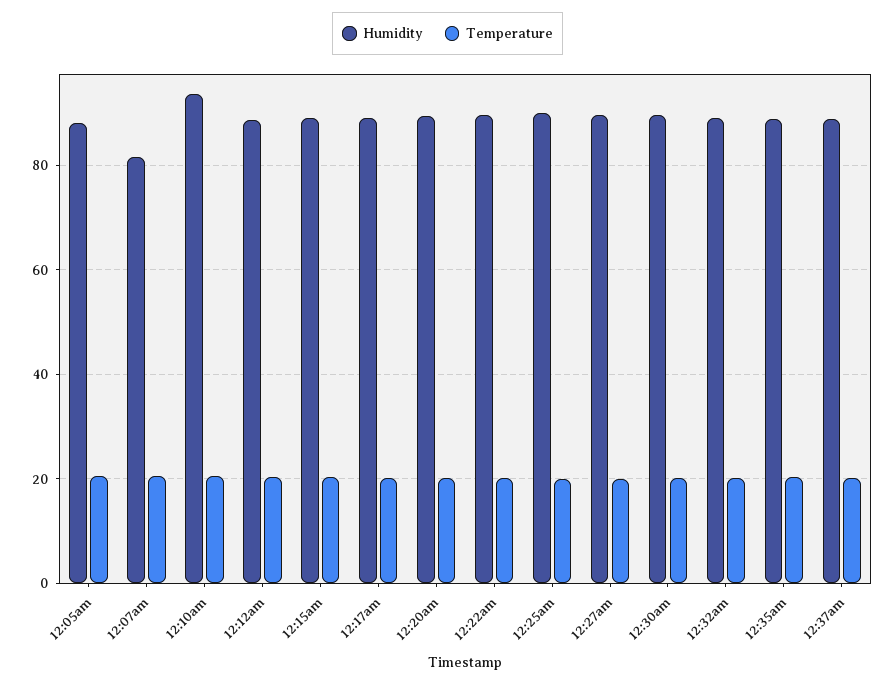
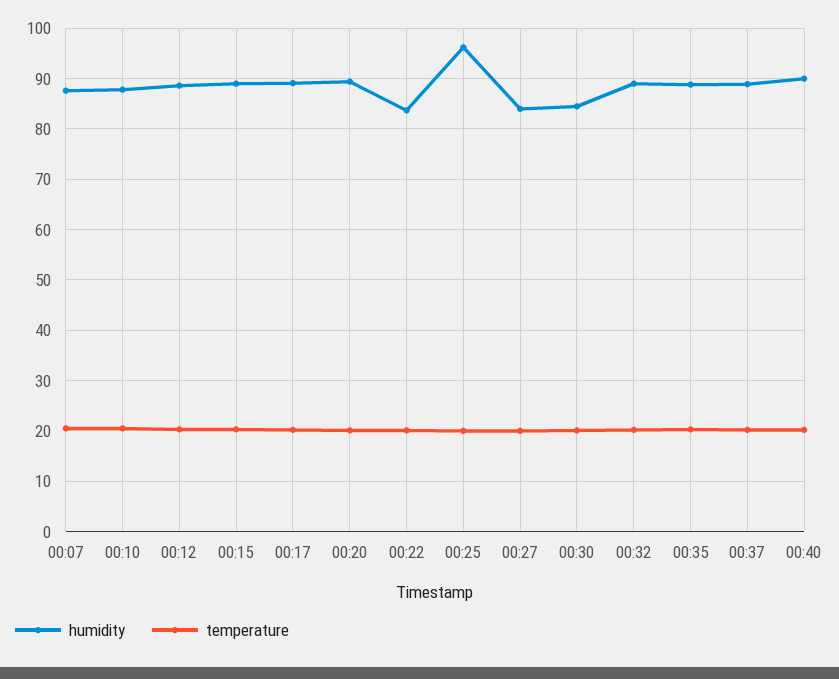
Humidity, 12:05am: 88 -> none
Temperature, 12:05am: 20 -> none
Humidity, 12:07am: 82 -> 88
Humidity, 12:10am: 94 -> 88
Humidity, 12:22am: 90 -> 84
Humidity, 12:25am: 90 -> 96
Humidity, 12:27am: 90 -> 84
Humidity, 12:30am: 90 -> 84
Humidity, 00:40: none -> 90
Temperature, 00:40: none -> 20

